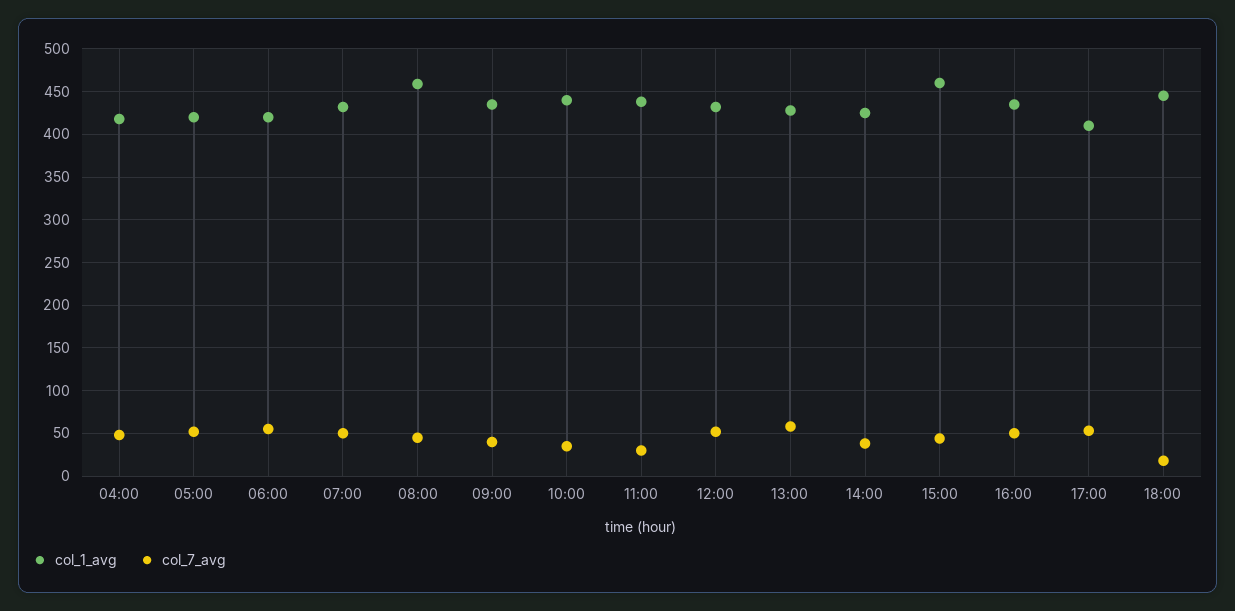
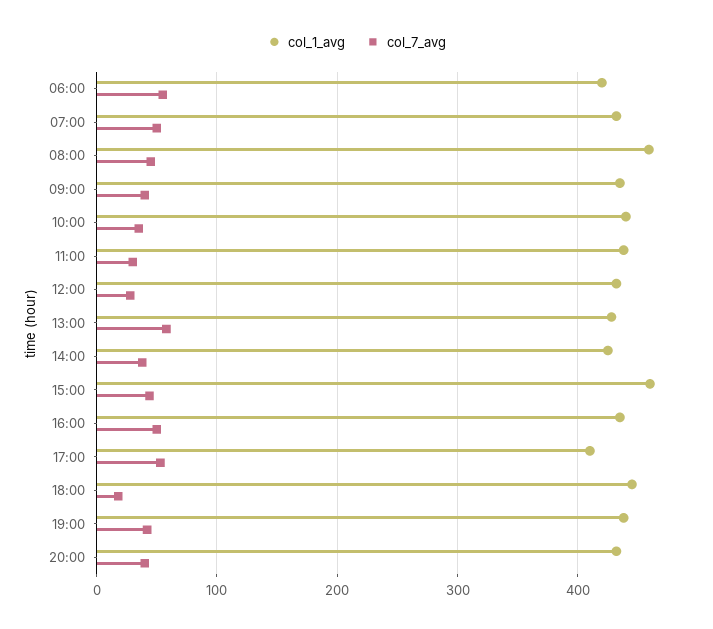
col_1_avg, 04:00: 420 -> none
col_7_avg, 04:00: 50 -> none
col_1_avg, 05:00: 420 -> none
col_7_avg, 05:00: 50 -> none
col_7_avg, 12:00: 50 -> 30
col_1_avg, 19:00: none -> 440
col_7_avg, 19:00: none -> 40
col_1_avg, 20:00: none -> 430
col_7_avg, 20:00: none -> 40

